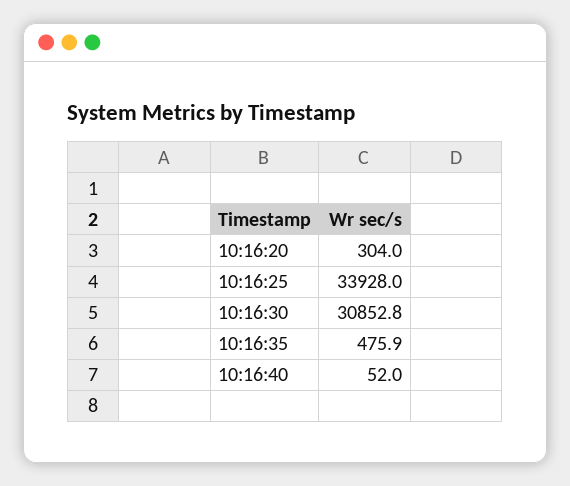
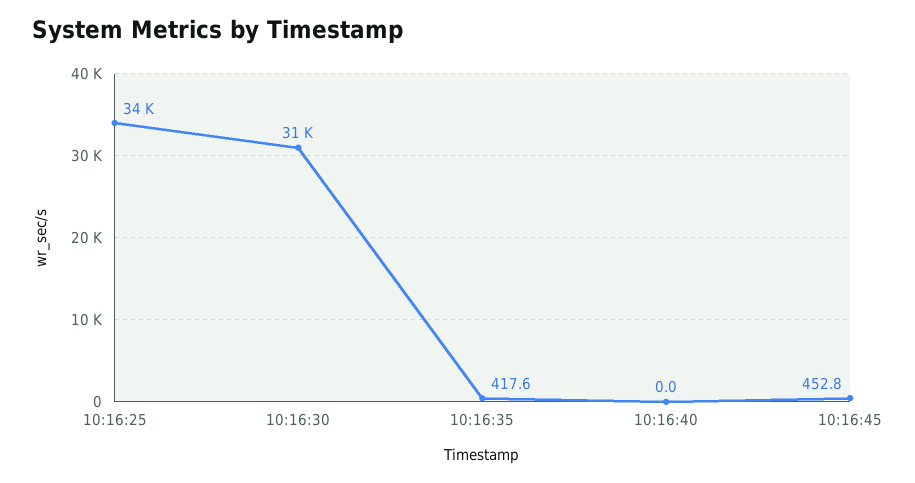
10:16:20: 304 -> none
10:16:35: 475.9 -> 417.6
10:16:40: 52 -> 0
10:16:45: none -> 452.8

